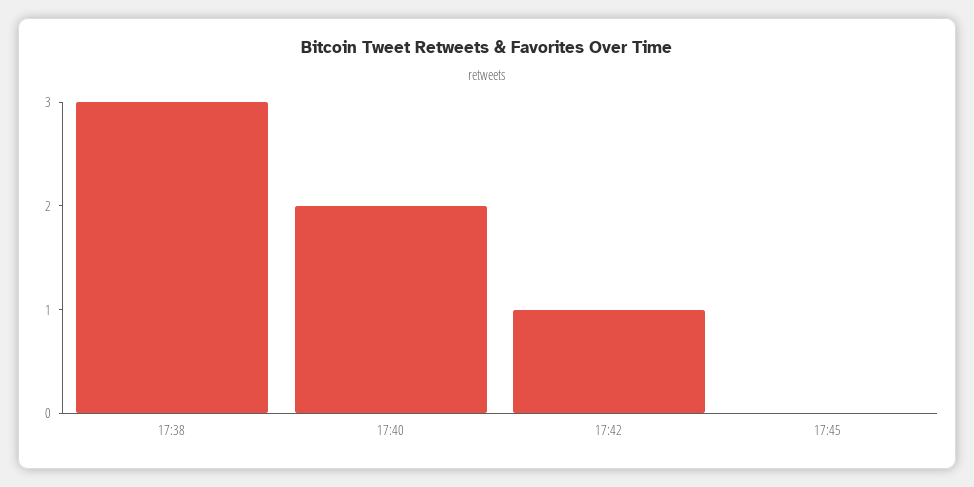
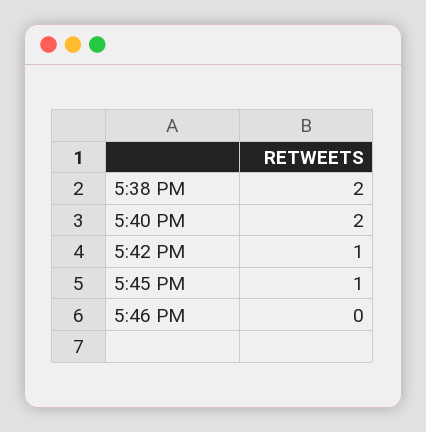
17:38: 3 -> 2
17:45: 0 -> 1
5:46 PM: none -> 0

